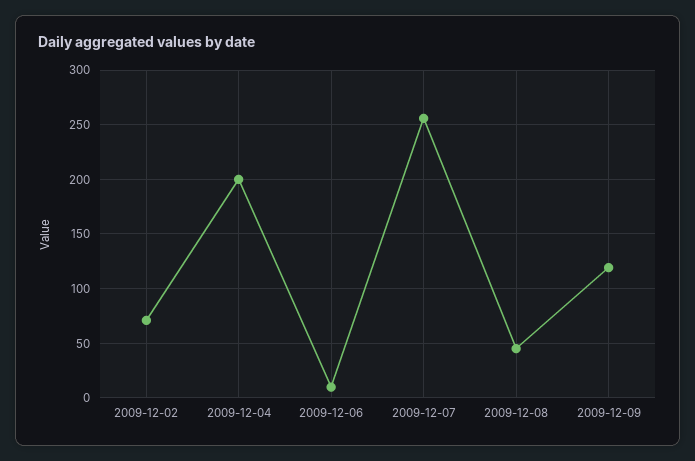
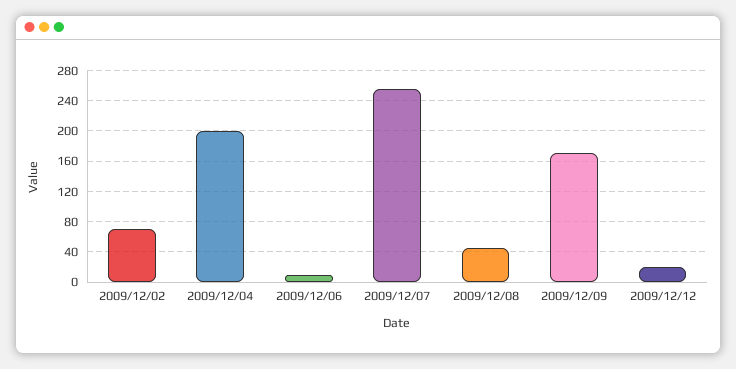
2009-12-09: 120 -> 170
2009/12/12: none -> 20

